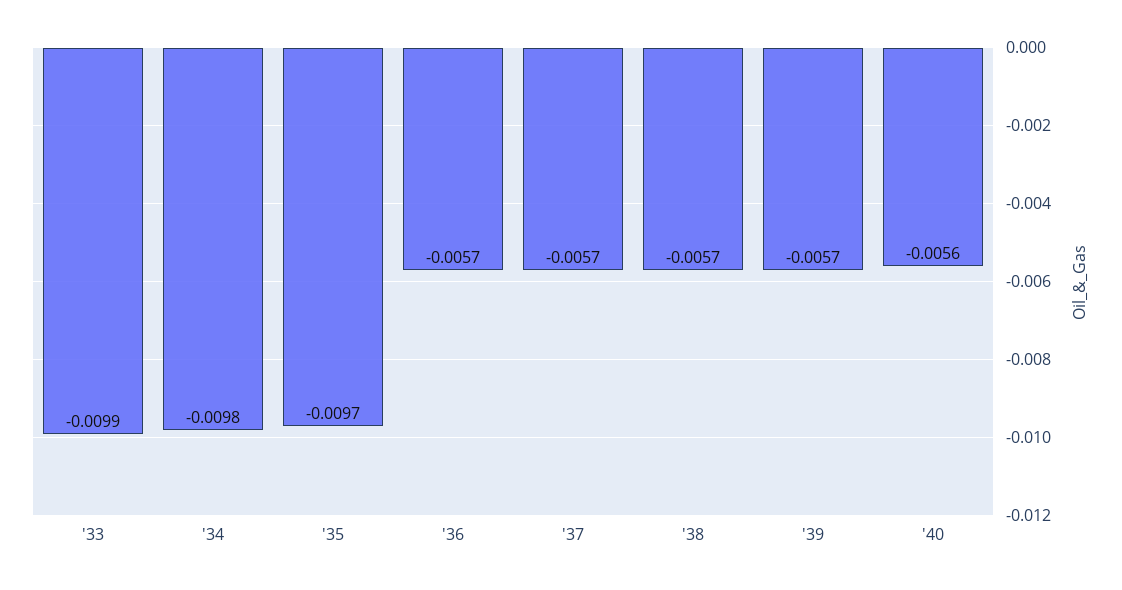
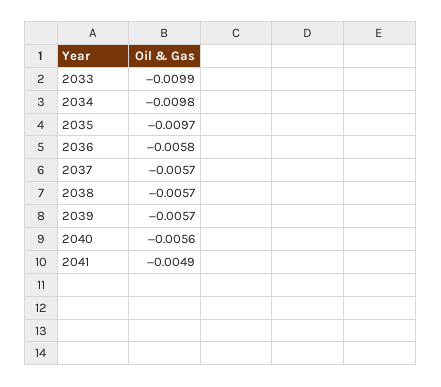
'36: -0.0057 -> -0.0058
2041: none -> -0.0049

